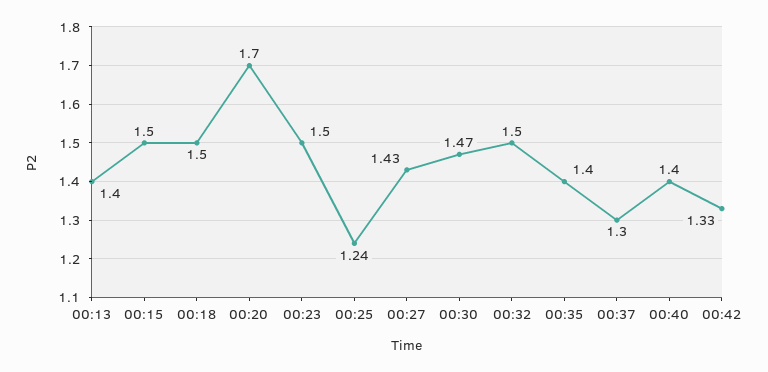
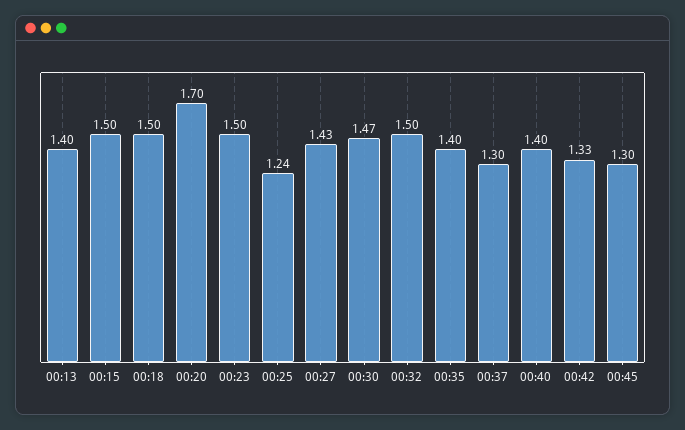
00:45: none -> 1.3

